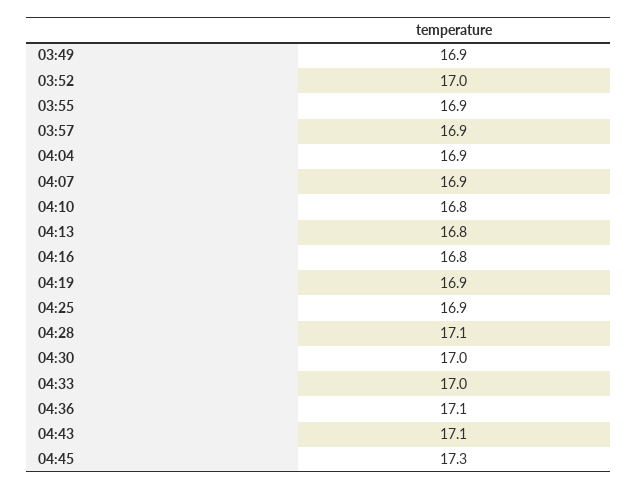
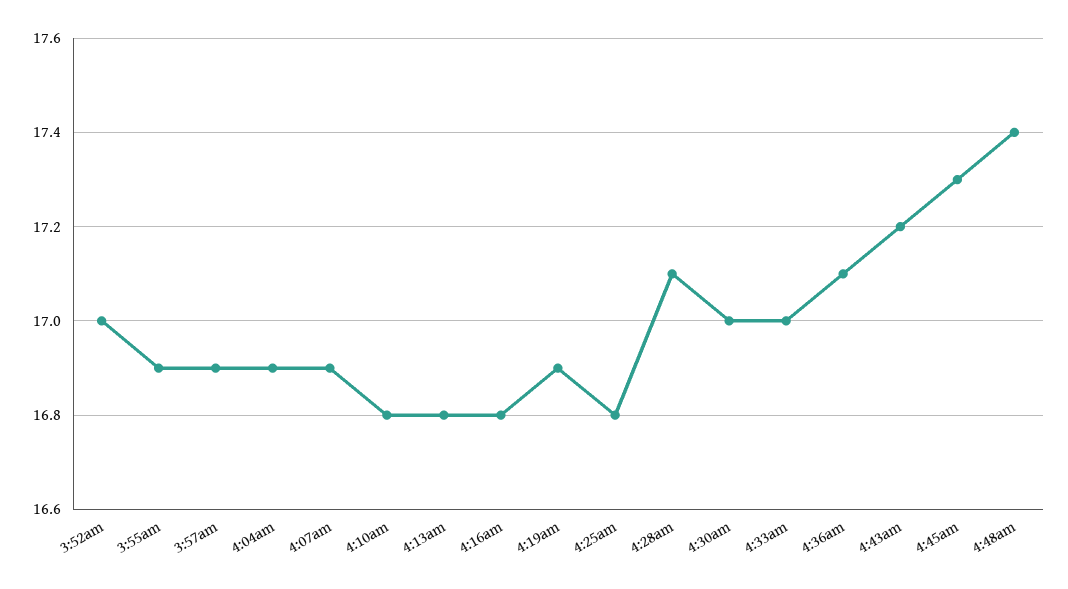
03:49: 16.9 -> none
04:25: 16.9 -> 16.8
04:43: 17.1 -> 17.2
4:48am: none -> 17.4

